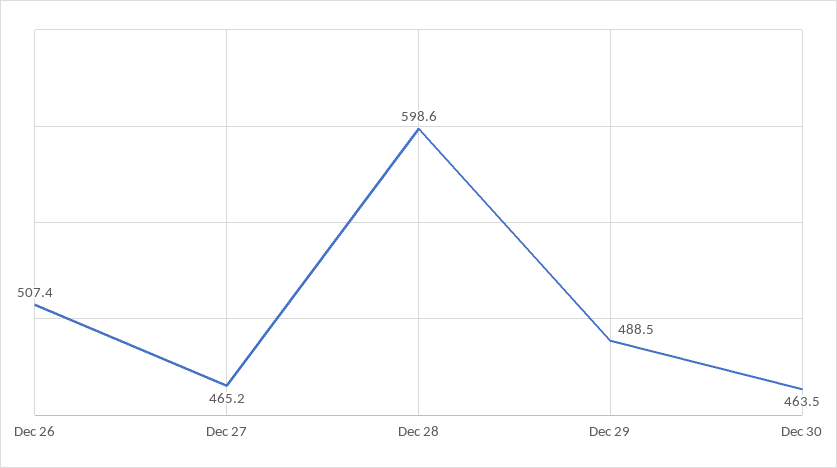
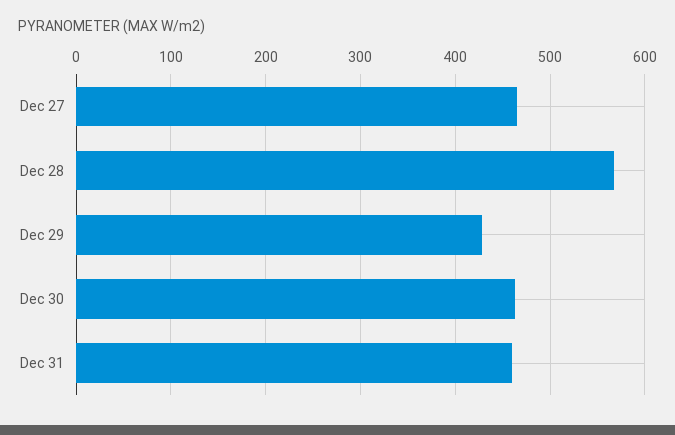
Dec 26: 507.4 -> none
Dec 28: 598.6 -> 570
Dec 29: 488.5 -> 430
Dec 31: none -> 460

